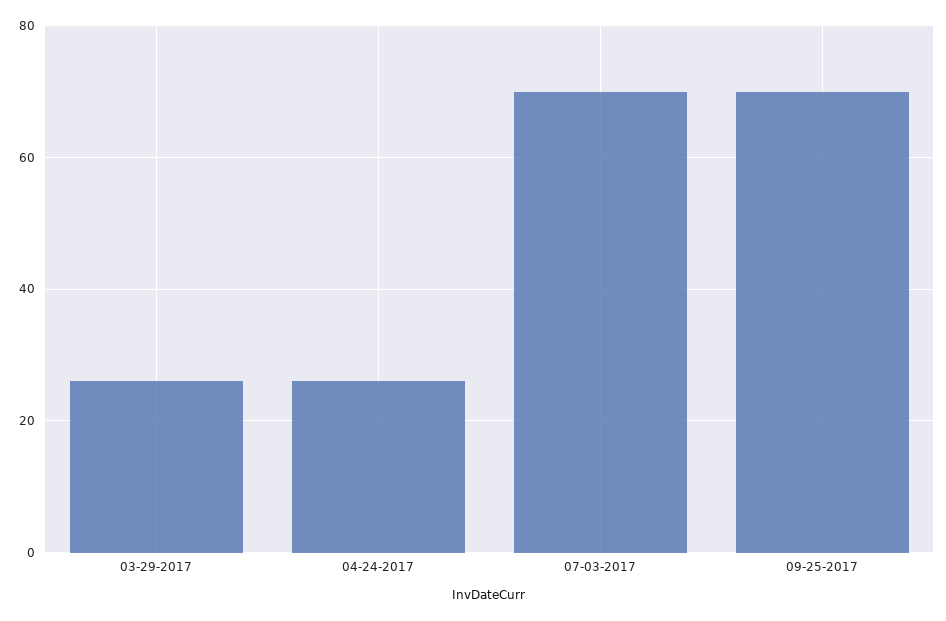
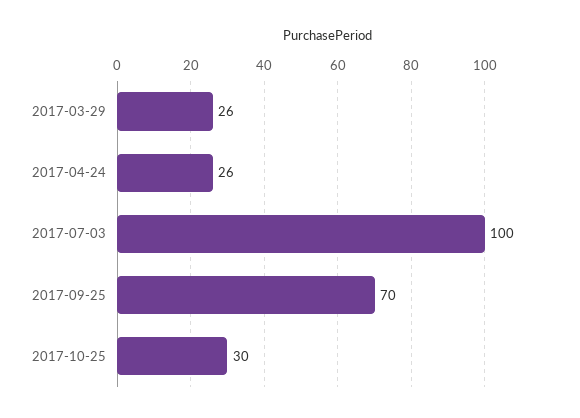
07-03-2017: 70 -> 100
2017-10-25: none -> 30

